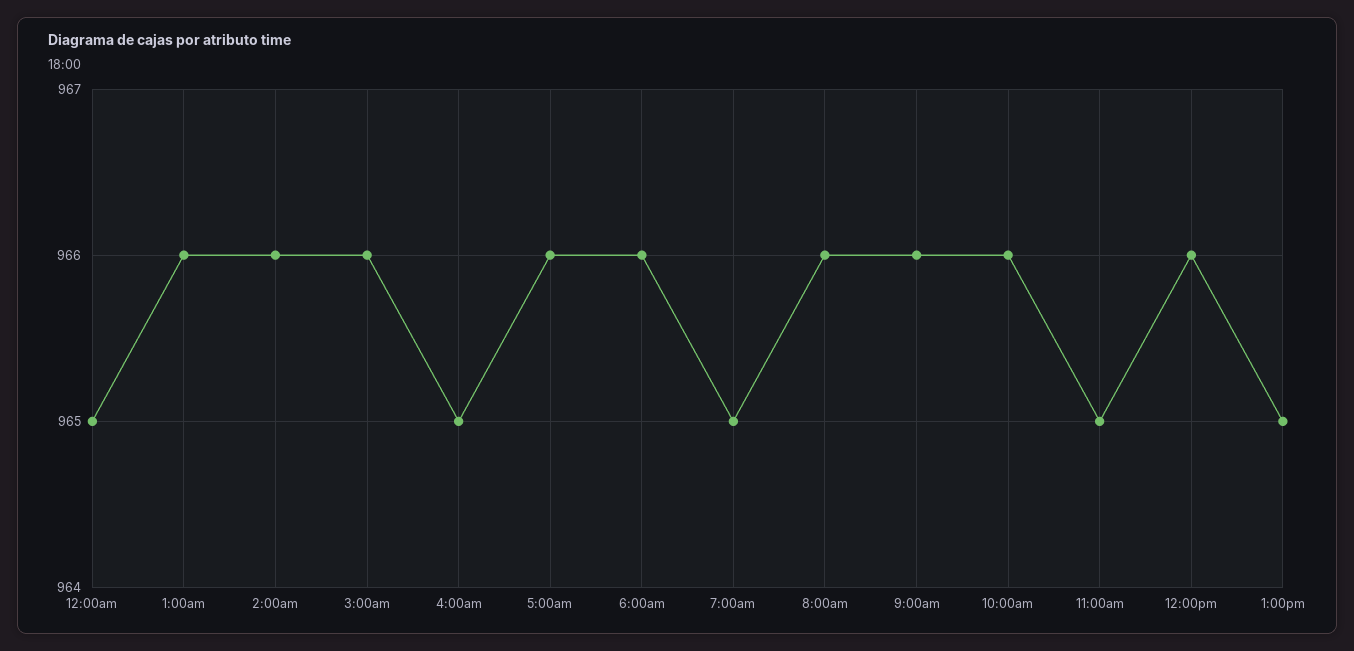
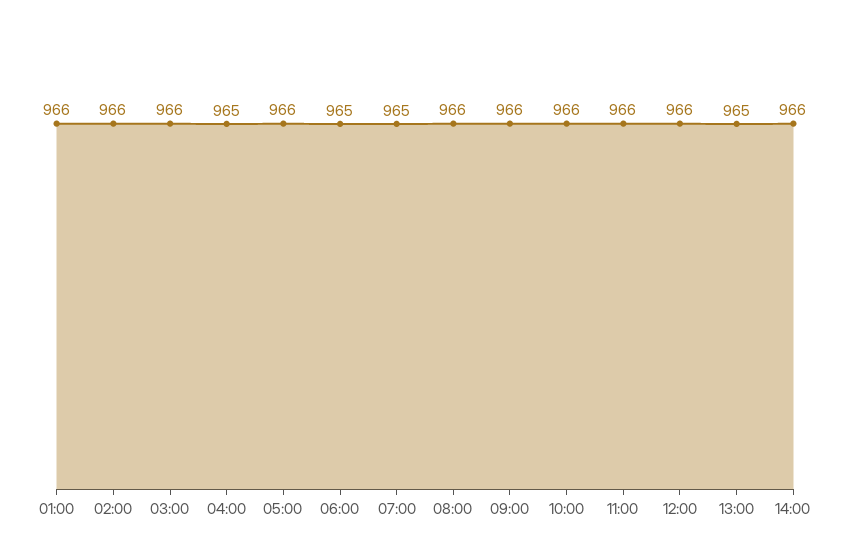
12:00am: 965 -> none
6:00am: 966 -> 965
11:00am: 965 -> 966
14:00: none -> 966

